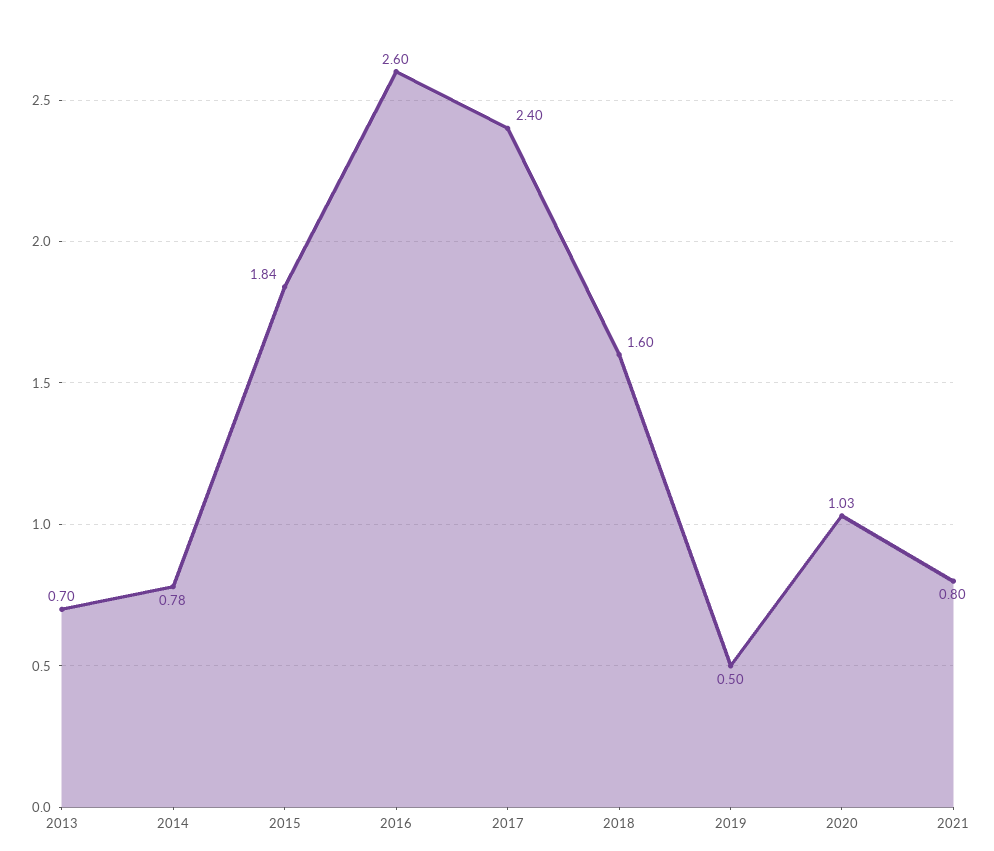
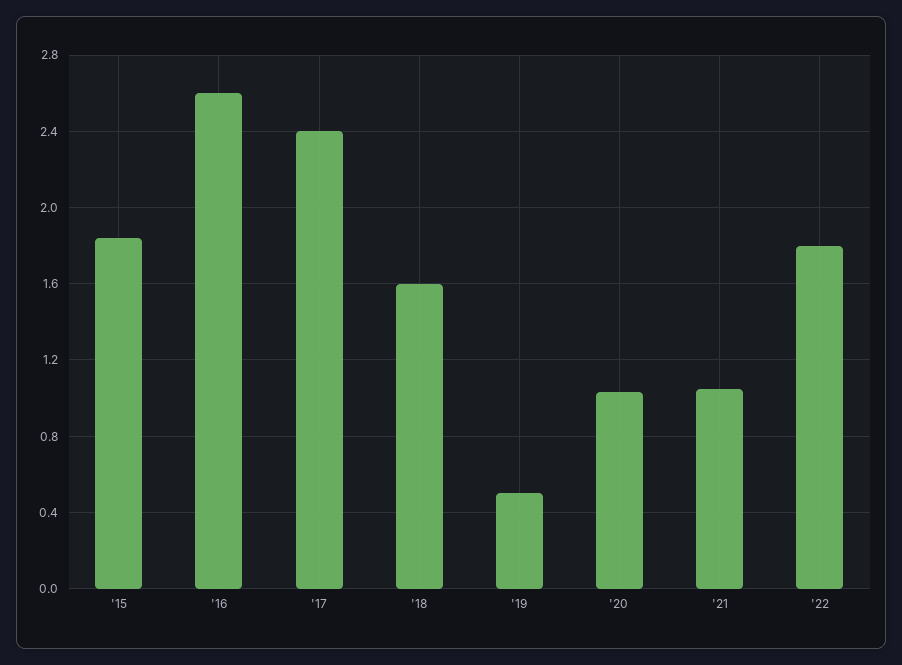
2013: 0.7 -> none
2014: 0.78 -> none
2021: 0.8 -> 1.05
'22: none -> 1.8

